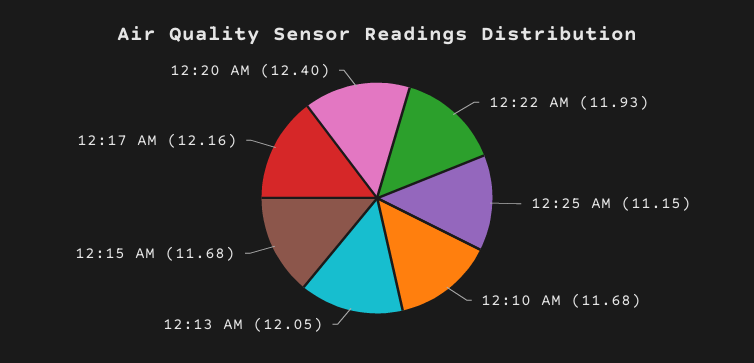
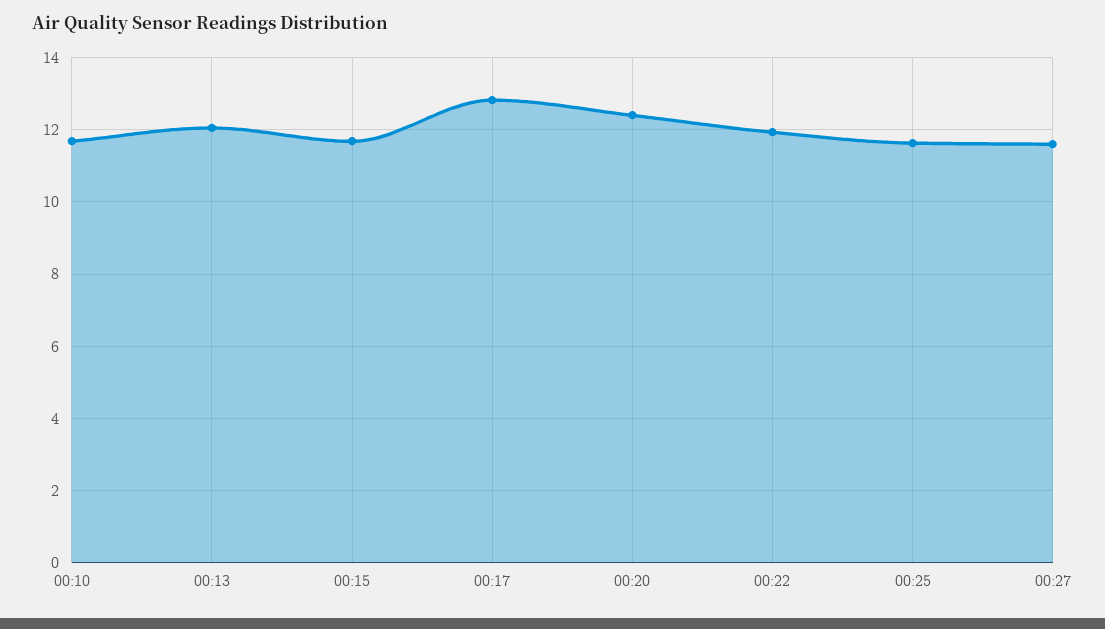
12:25 AM: 11.15 -> 11.6
12:17 AM: 12.16 -> 12.8
00:27: none -> 11.6

